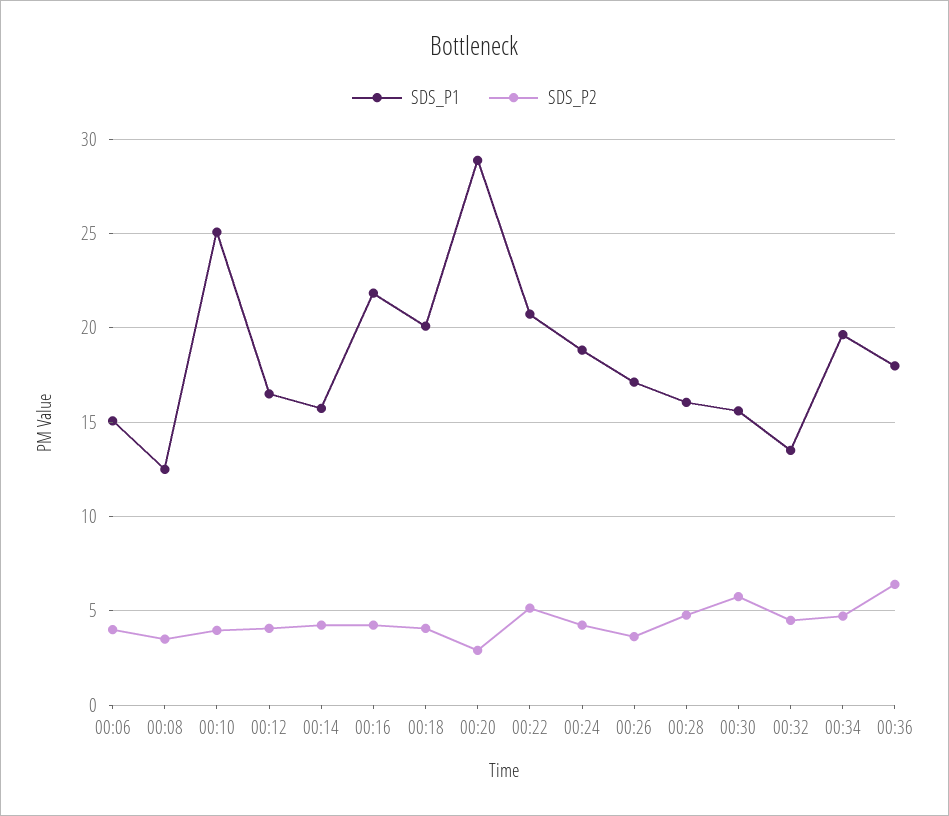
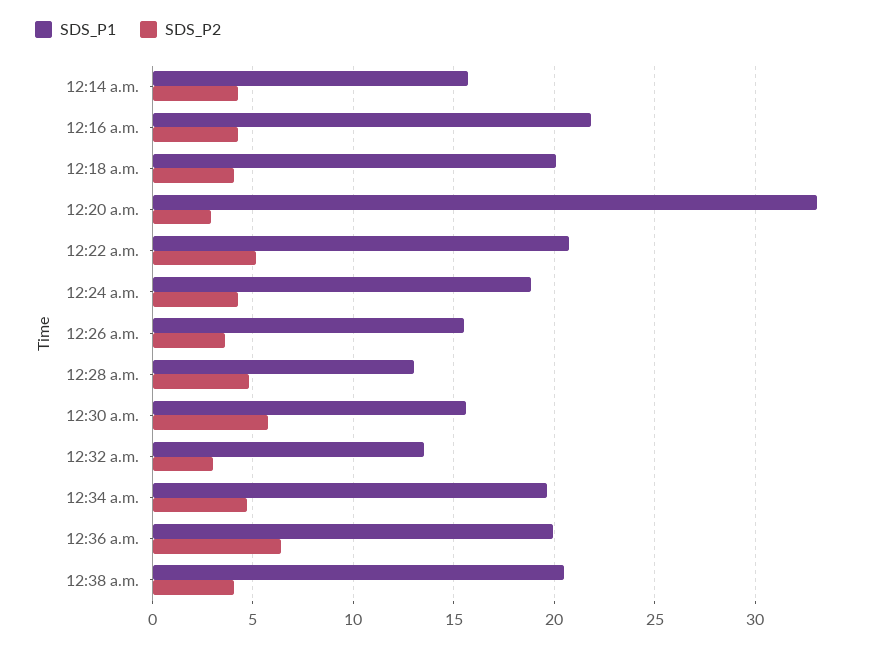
SDS_P1, 00:06: 15 -> none
SDS_P2, 00:06: 4 -> none
SDS_P1, 00:08: 12.5 -> none
SDS_P2, 00:08: 3.5 -> none
SDS_P1, 00:10: 25 -> none
SDS_P2, 00:10: 4 -> none
SDS_P1, 00:12: 16.5 -> none
SDS_P2, 00:12: 4 -> none
SDS_P1, 00:20: 29 -> 33
SDS_P1, 00:26: 17 -> 15.5
SDS_P1, 00:28: 16 -> 13
SDS_P2, 00:32: 4.5 -> 3
SDS_P1, 00:36: 18 -> 20
SDS_P1, 12:38 a.m.: none -> 20.5
SDS_P2, 12:38 a.m.: none -> 4

